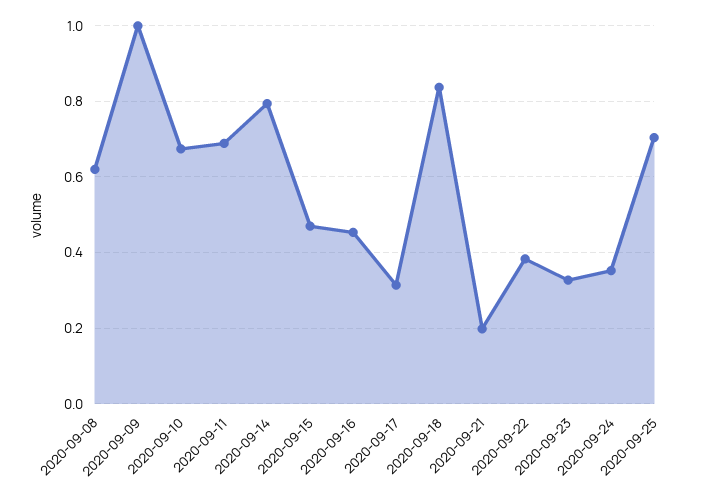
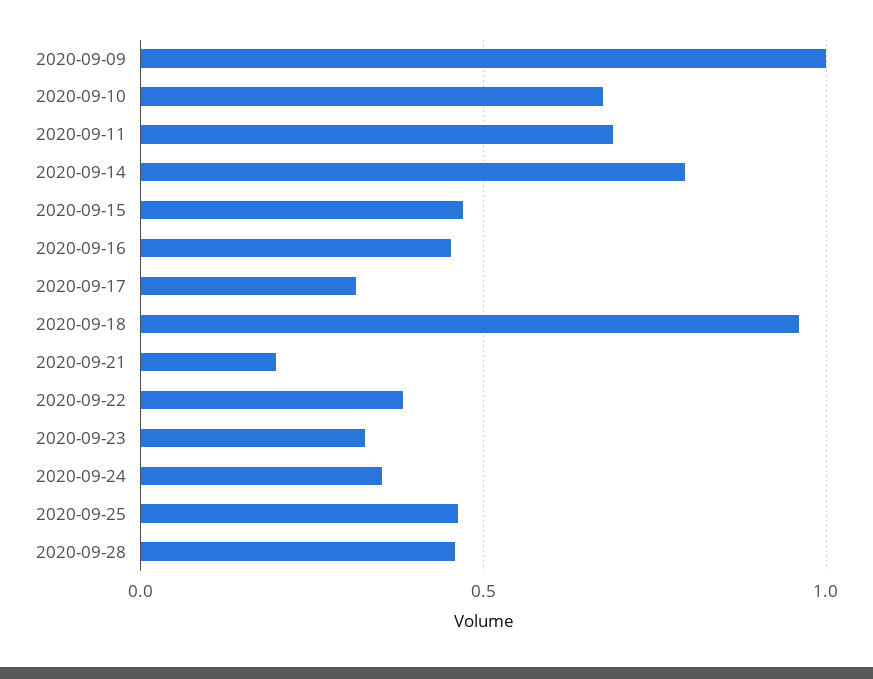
2020-09-08: 0.62 -> none
2020-09-18: 0.84 -> 0.95
2020-09-25: 0.7 -> 0.45
2020-09-28: none -> 0.45

